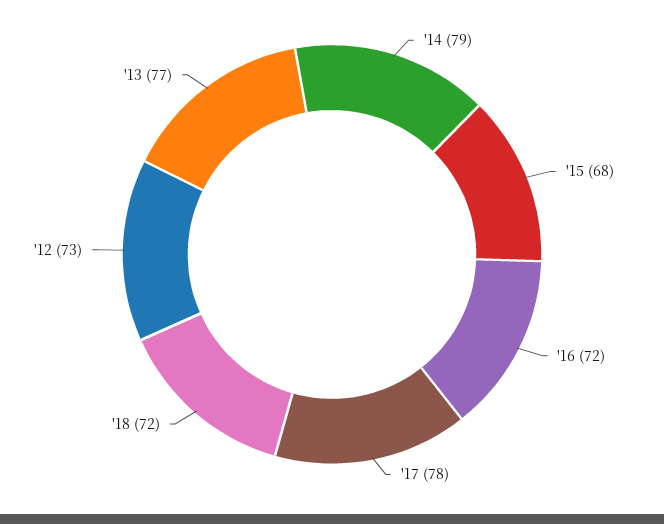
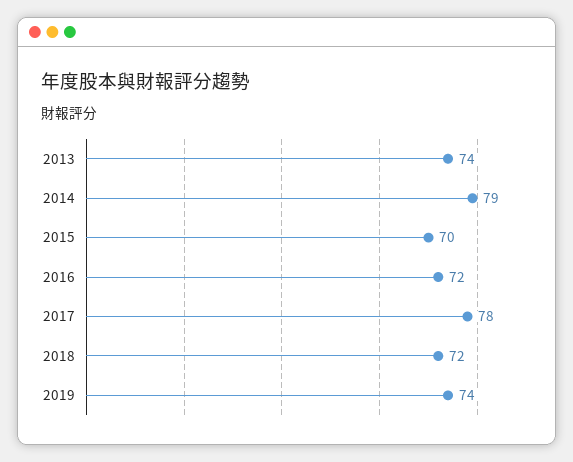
'15: 68 -> 70
'12: 73 -> none
'13: 77 -> 74
2019: none -> 74

